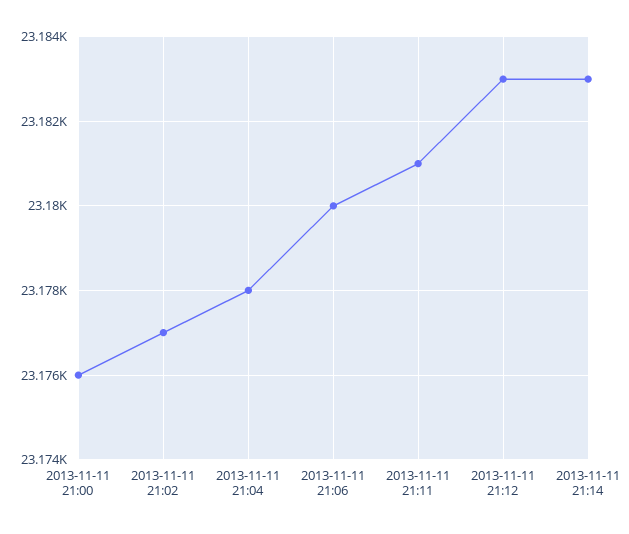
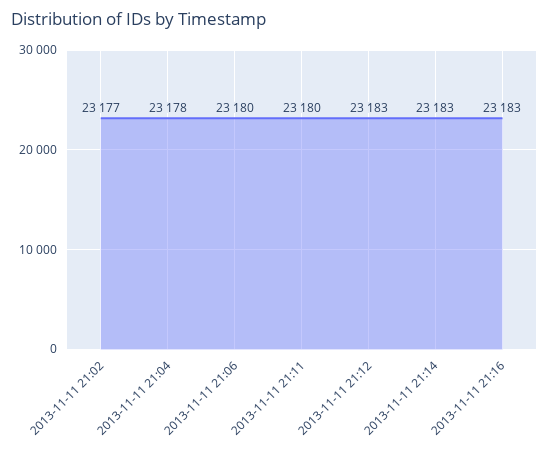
2013-11-11 21:00: 23176 -> none
2013-11-11 21:11: 23181 -> 23180
2013-11-11 21:16: none -> 23183

